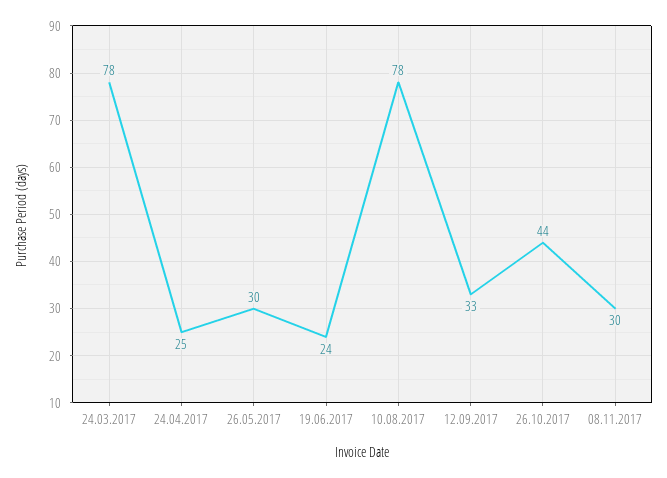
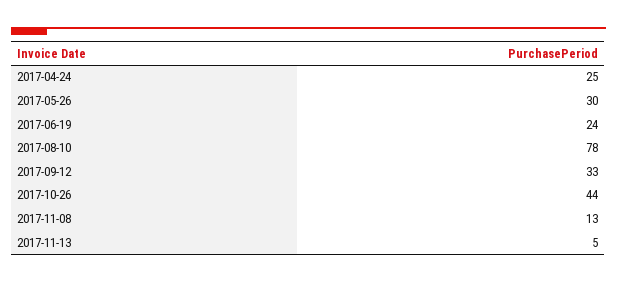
24.03.2017: 78 -> none
08.11.2017: 30 -> 13
2017-11-13: none -> 5

